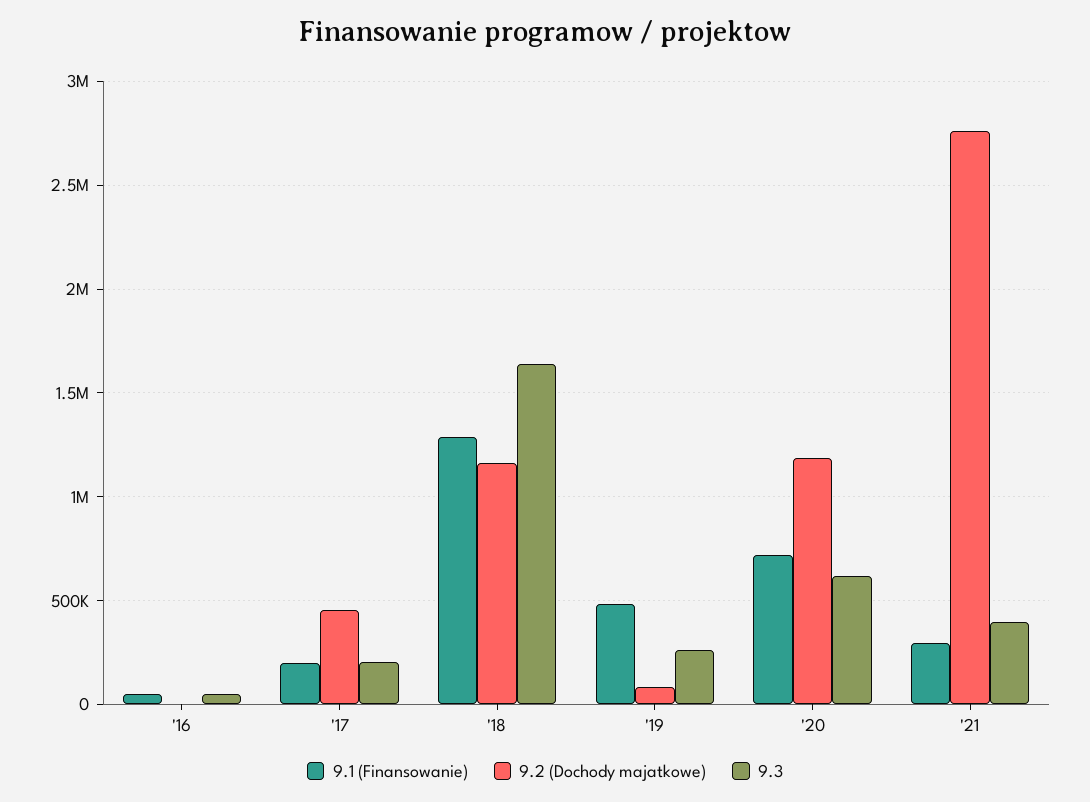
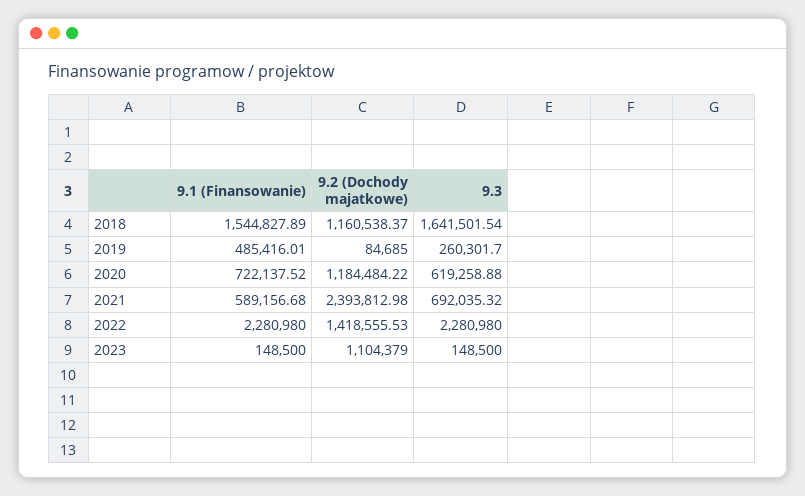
9.1 (Finansowanie), '16: 50000 -> none
9.2 (Dochody majatkowe), '16: 0 -> none
9.3, '16: 50000 -> none
9.1 (Finansowanie), '17: 200000 -> none
9.2 (Dochody majatkowe), '17: 450000 -> none
9.3, '17: 200000 -> none
9.1 (Finansowanie), '18: 1300000 -> 1544827.89
9.1 (Finansowanie), '21: 300000 -> 589156.68
9.2 (Dochody majatkowe), '21: 2750000 -> 2393812.98
9.3, '21: 400000 -> 692035.32
9.1 (Finansowanie), 2022: none -> 2280980
9.2 (Dochody majatkowe), 2022: none -> 1418555.53
9.3, 2022: none -> 2280980
9.1 (Finansowanie), 2023: none -> 148500
9.2 (Dochody majatkowe), 2023: none -> 1104379
9.3, 2023: none -> 148500

